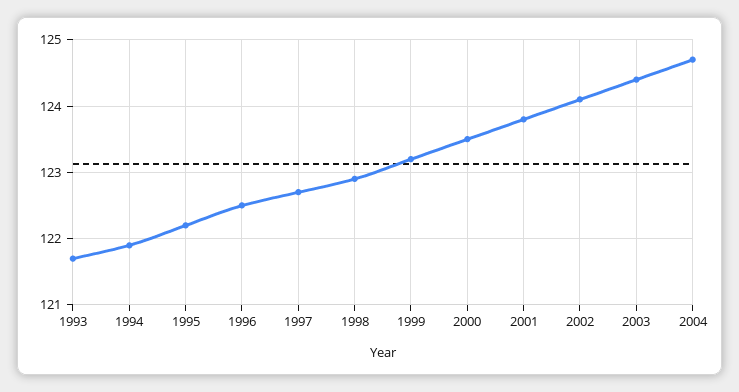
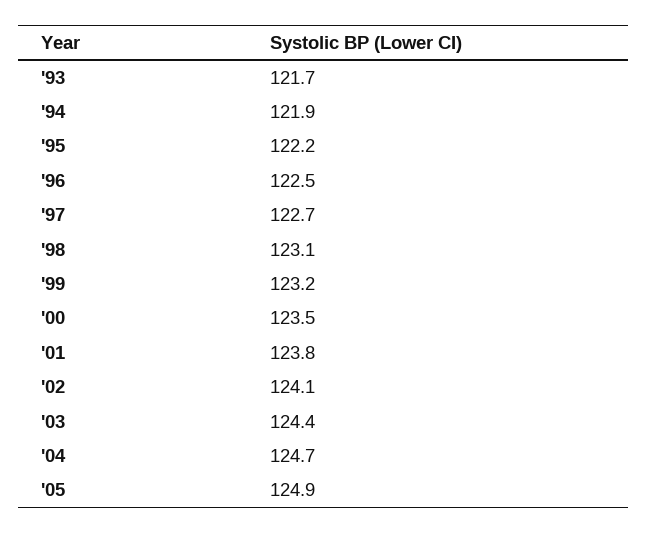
1998: 122.9 -> 123.1
'05: none -> 124.9

